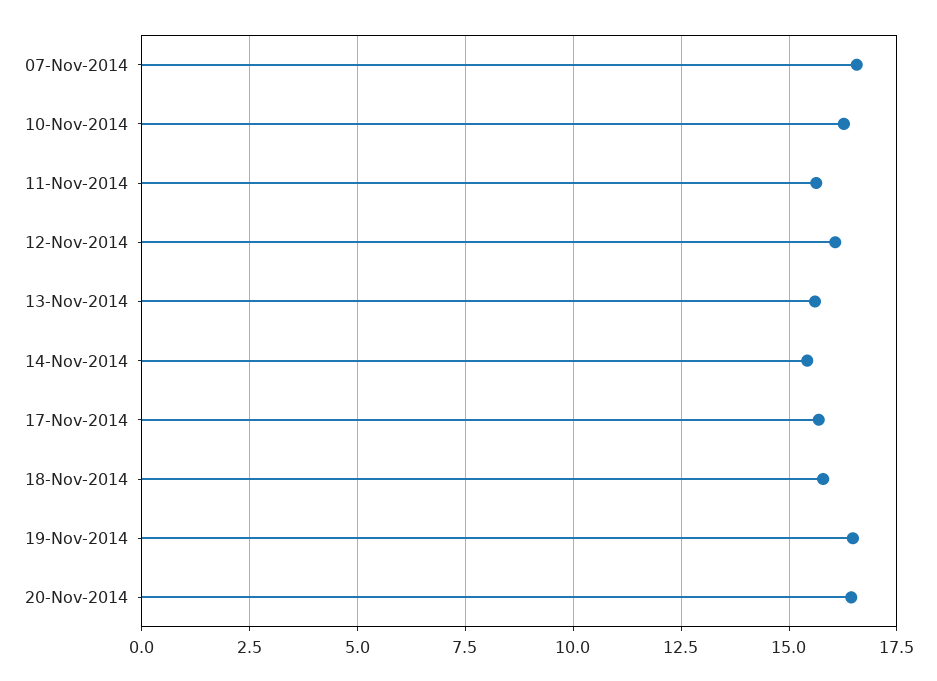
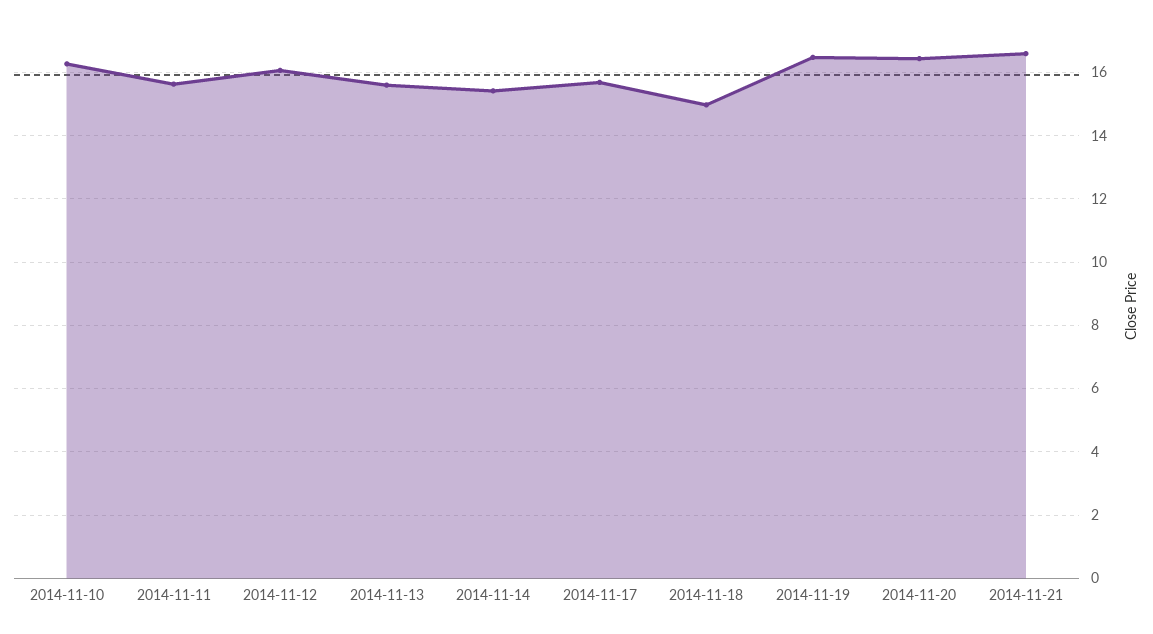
07-Nov-2014: 16.5 -> none
18-Nov-2014: 15.75 -> 15
2014-11-21: none -> 16.6

